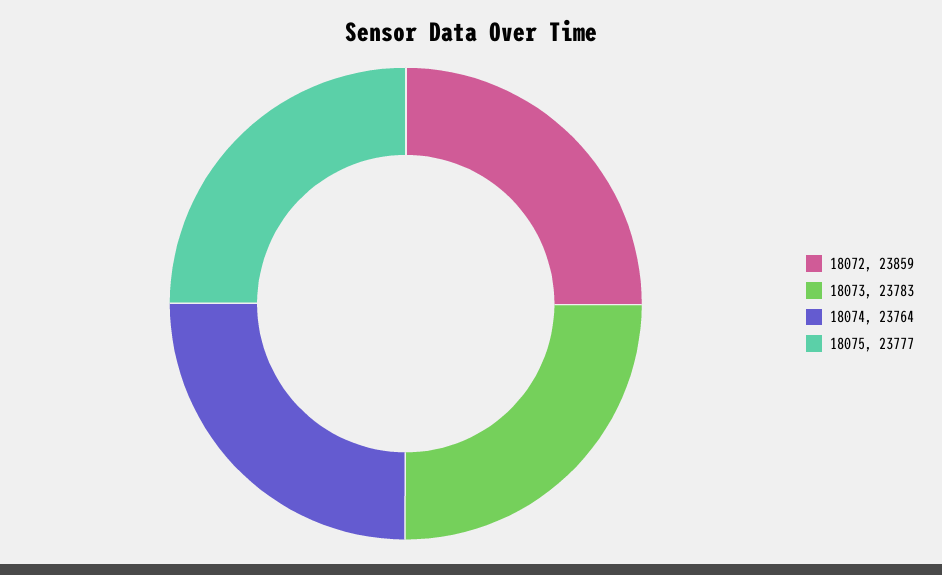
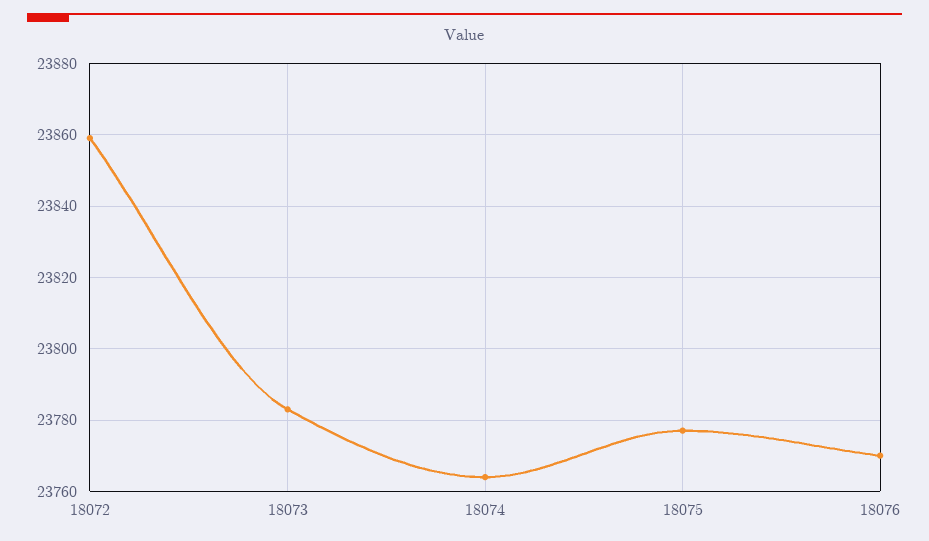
18076: none -> 23770

